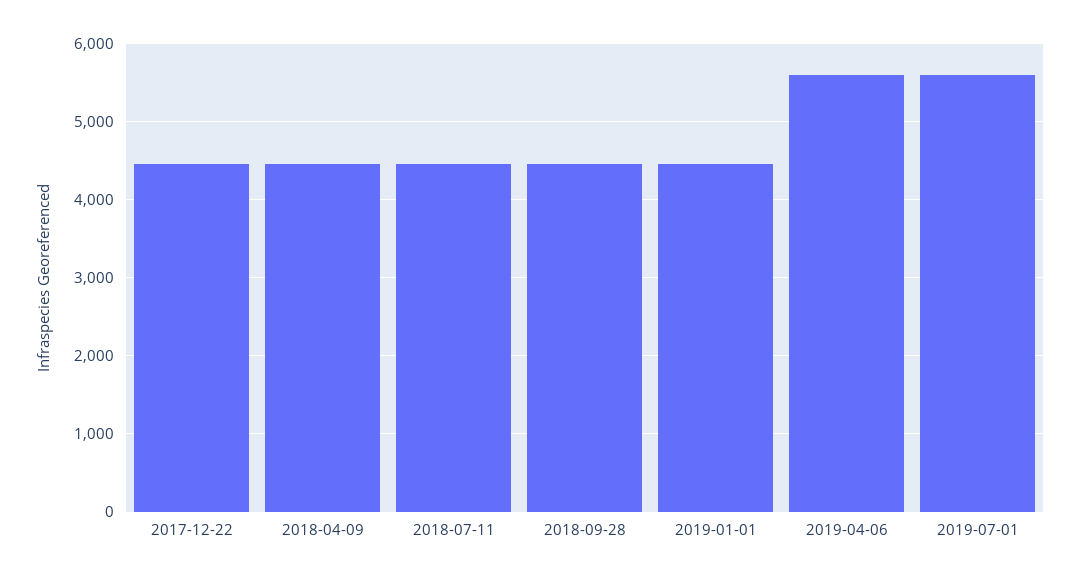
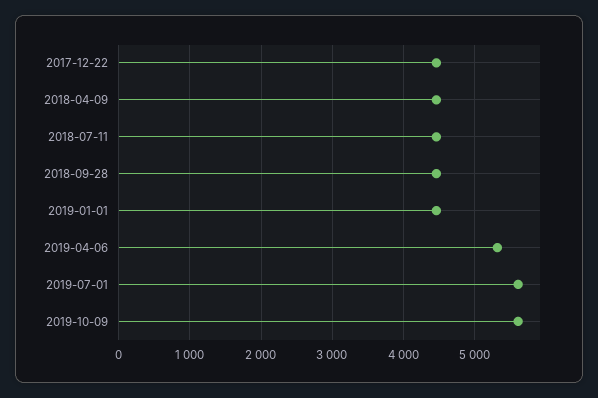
2019-04-06: 5600 -> 5300
2019-10-09: none -> 5600

